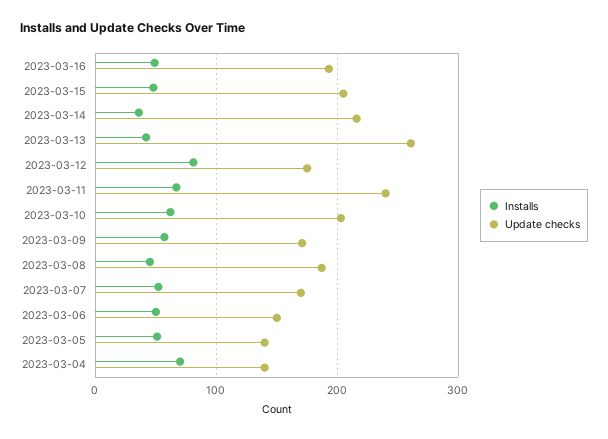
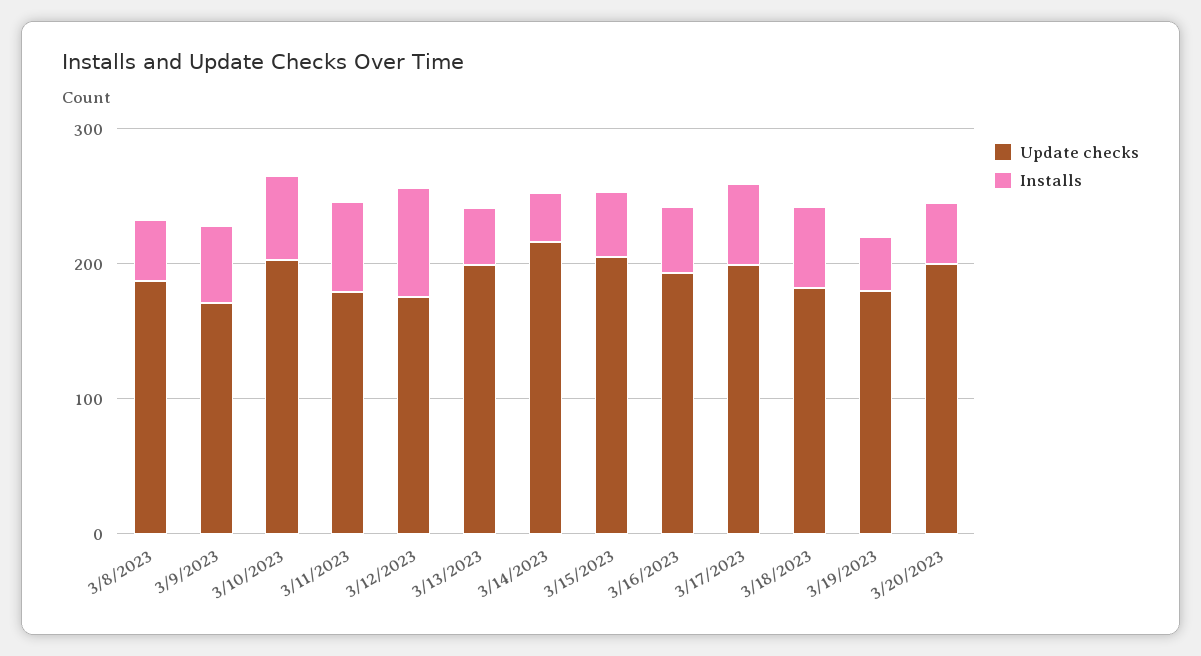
Update checks, 2023-03-13: 260 -> 200
Update checks, 2023-03-11: 240 -> 180
Installs, 2023-03-07: 50 -> none
Update checks, 2023-03-07: 170 -> none
Installs, 2023-03-06: 50 -> none
Update checks, 2023-03-06: 150 -> none
Installs, 2023-03-05: 50 -> none
Update checks, 2023-03-05: 140 -> none
Installs, 2023-03-04: 70 -> none
Update checks, 2023-03-04: 140 -> none
Update checks, 3/17/2023: none -> 200
Installs, 3/17/2023: none -> 60
Update checks, 3/18/2023: none -> 180
Installs, 3/18/2023: none -> 60
Update checks, 3/19/2023: none -> 180
Installs, 3/19/2023: none -> 40
Update checks, 3/20/2023: none -> 200
Installs, 3/20/2023: none -> 40

